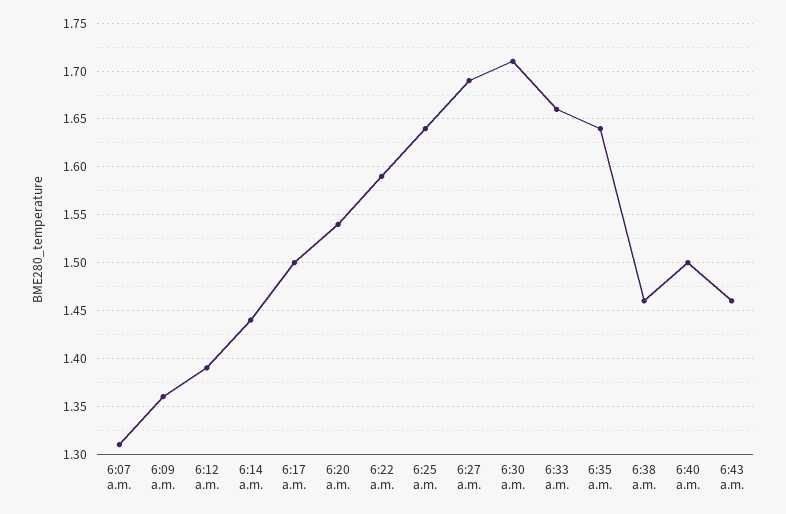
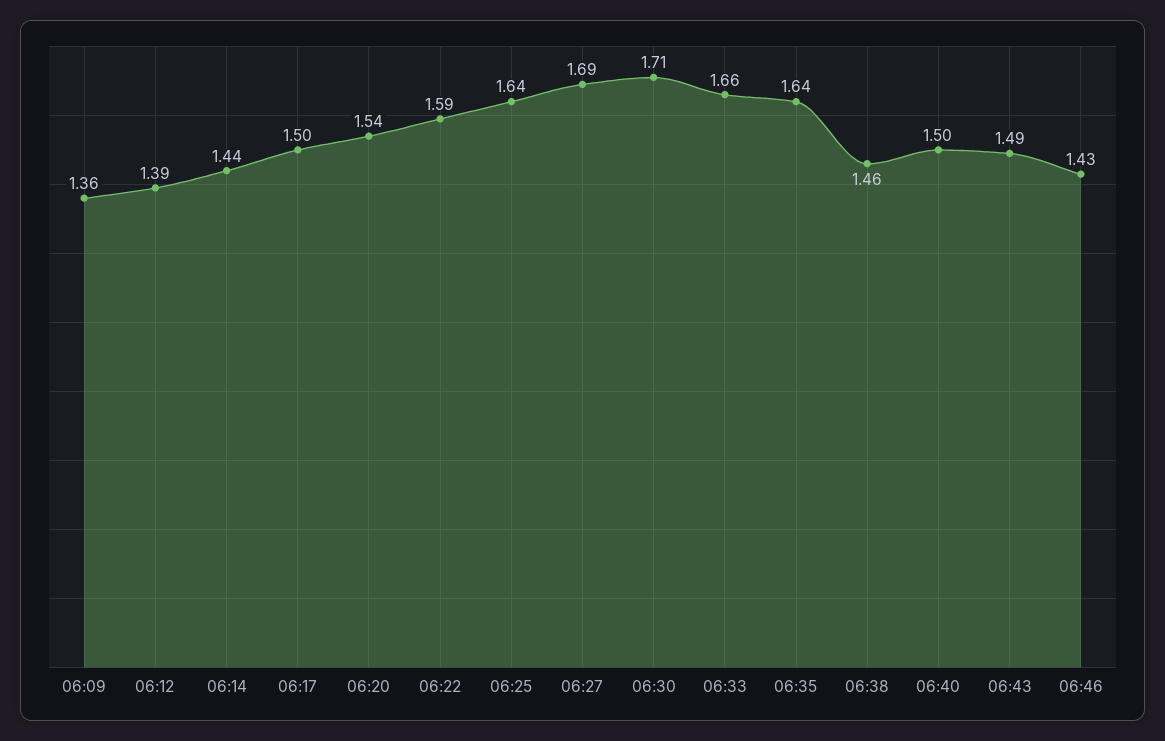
6:07 a.m.: 1.31 -> none
6:43 a.m.: 1.46 -> 1.49
06:46: none -> 1.43

